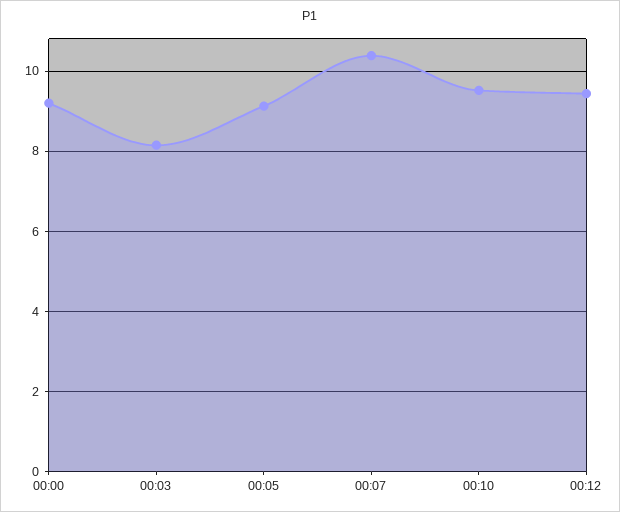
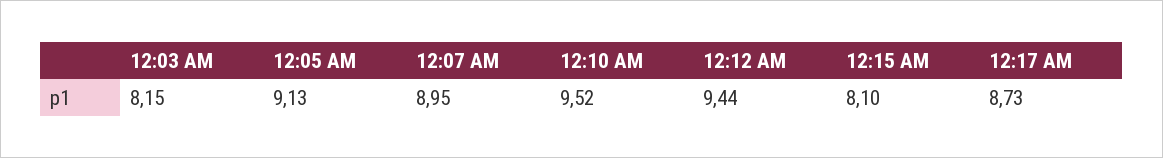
00:00: 9.2 -> none
00:07: 10.4 -> 8.95
12:15 AM: none -> 8.1
12:17 AM: none -> 8.73

